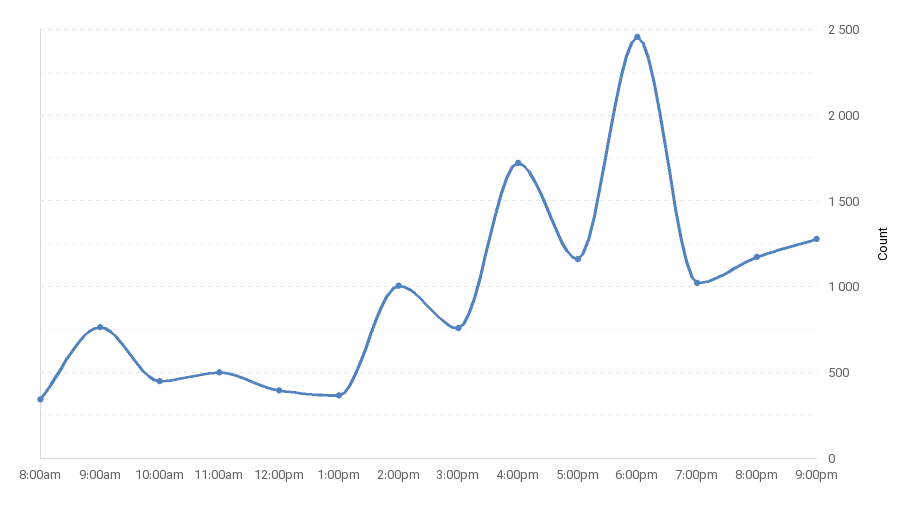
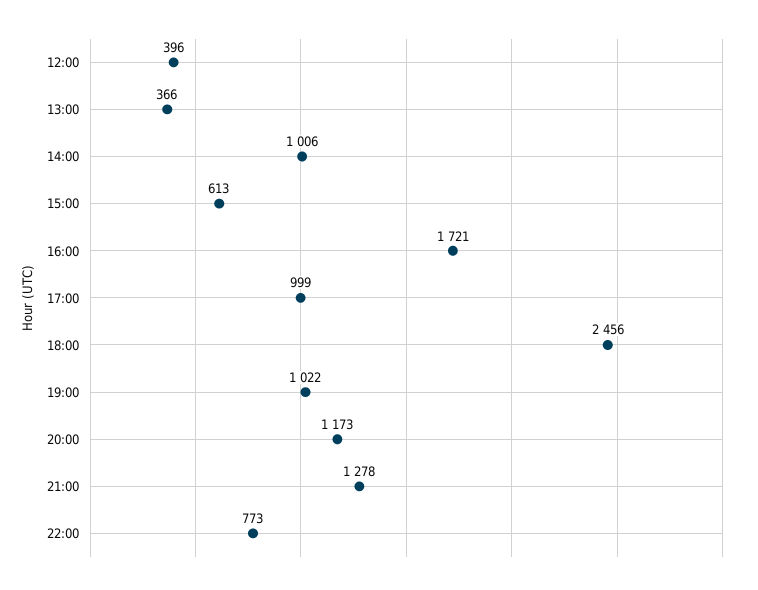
8:00am: 350 -> none
9:00am: 750 -> none
10:00am: 450 -> none
11:00am: 500 -> none
3:00pm: 750 -> 613
5:00pm: 1150 -> 999
22:00: none -> 773

